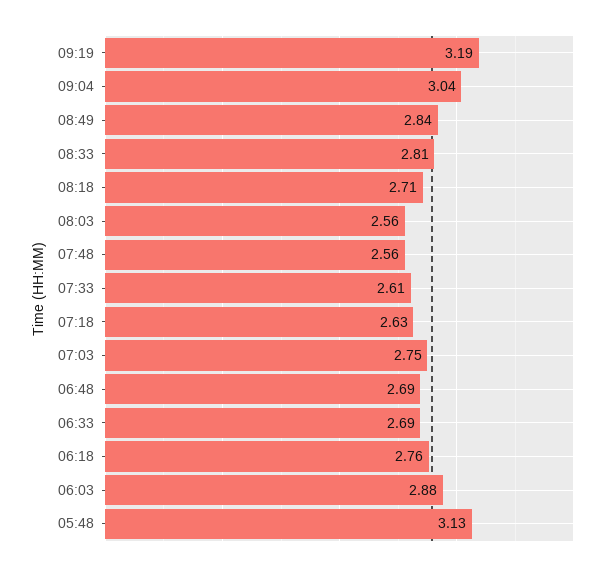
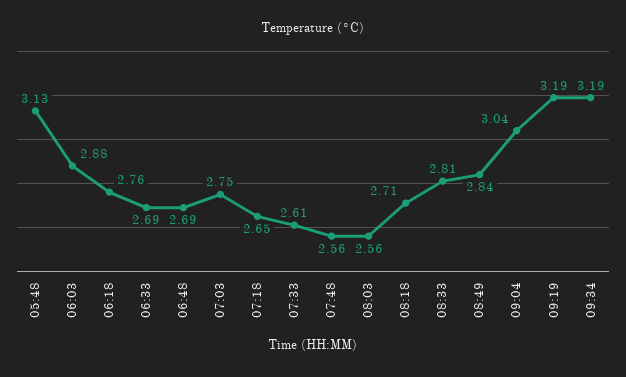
07:18: 2.63 -> 2.65
09:34: none -> 3.19

